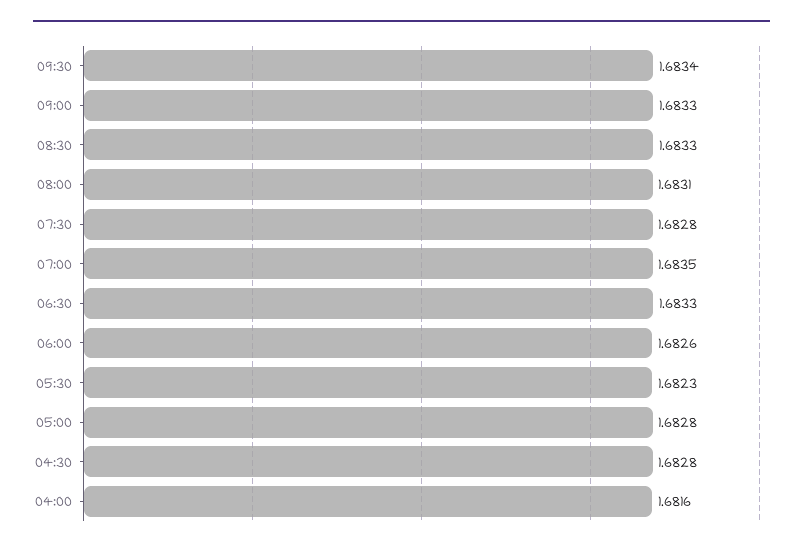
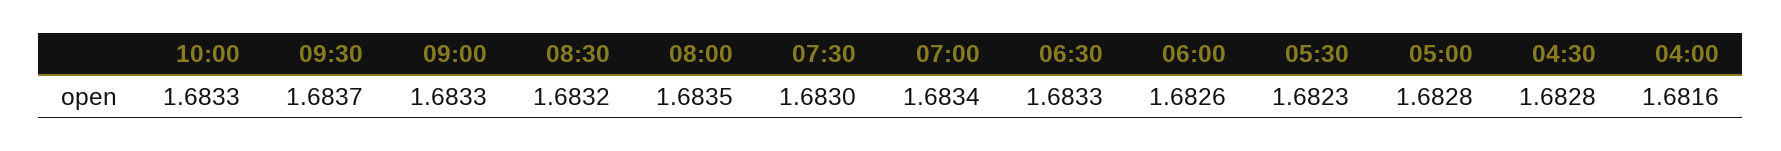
09:30: 1.6834 -> 1.6837
08:30: 1.6833 -> 1.6832
08:00: 1.6831 -> 1.6835
07:30: 1.6828 -> 1.683
07:00: 1.6835 -> 1.6834
10:00: none -> 1.6833

